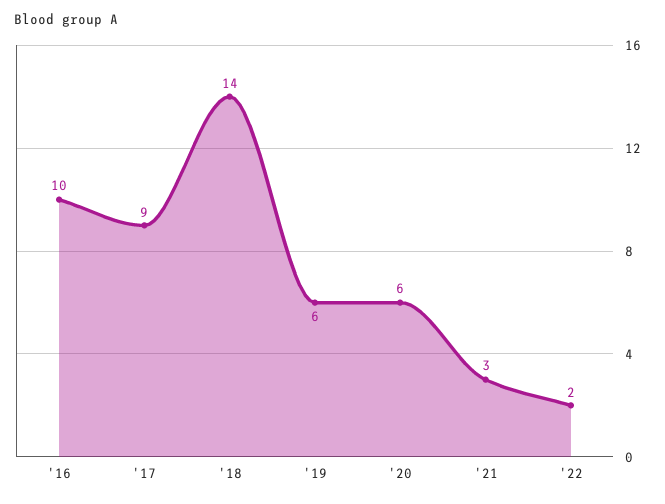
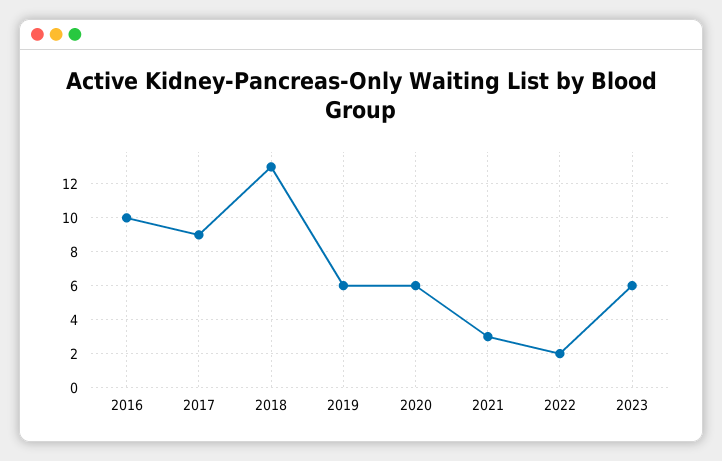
'18: 14 -> 13
2023: none -> 6

